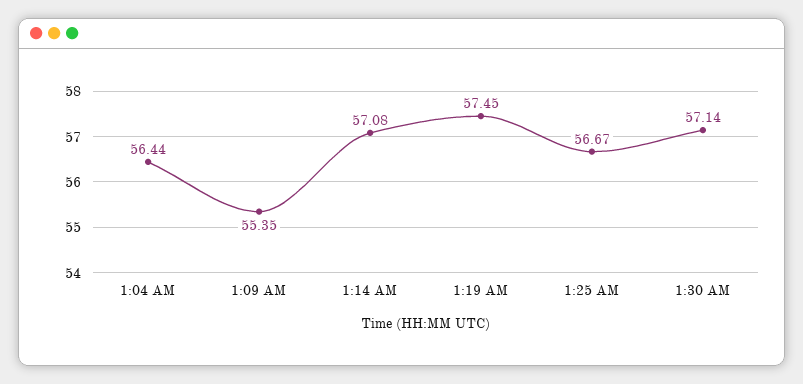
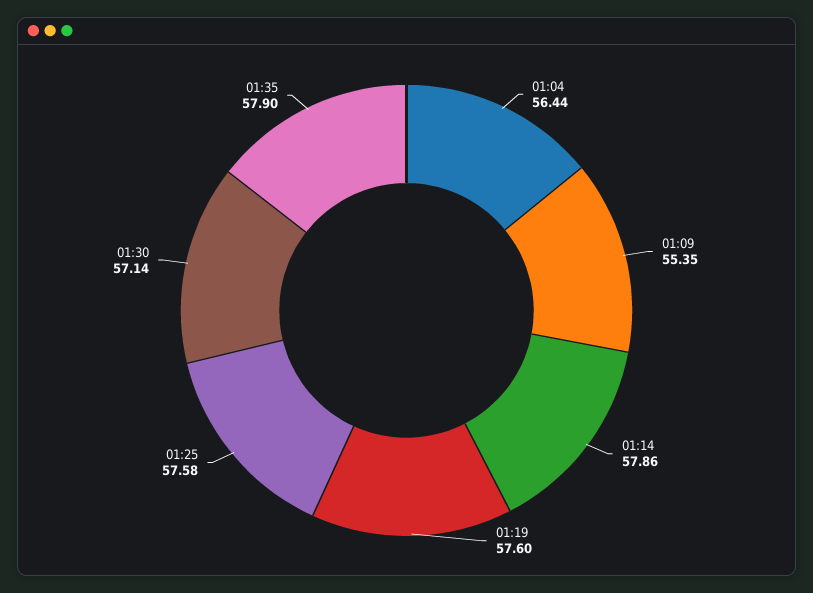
1:14 AM: 57.08 -> 57.86
1:19 AM: 57.45 -> 57.6
1:25 AM: 56.67 -> 57.58
01:35: none -> 57.9

